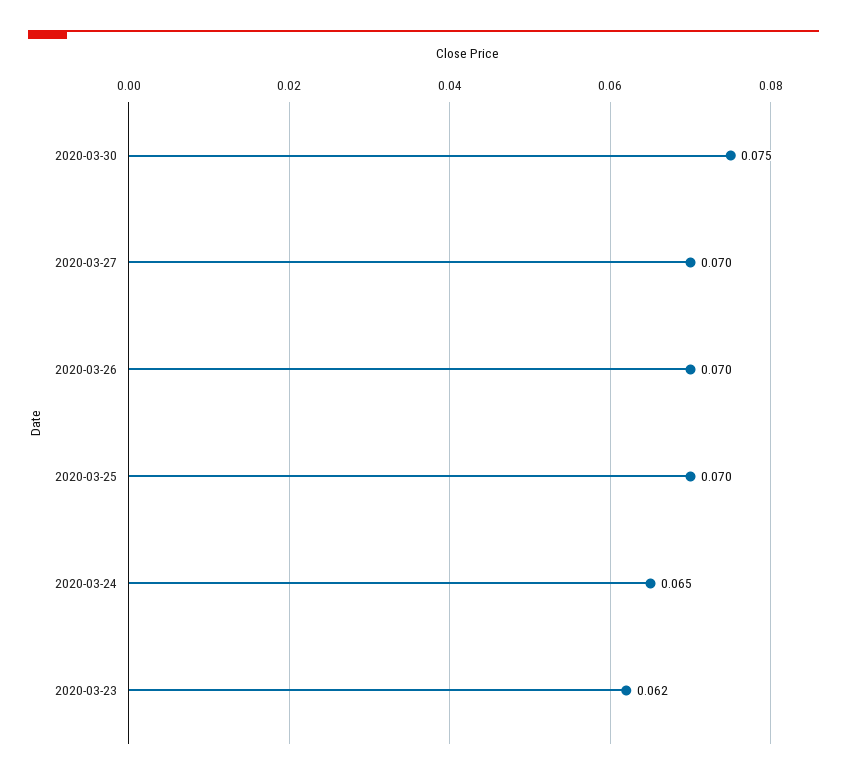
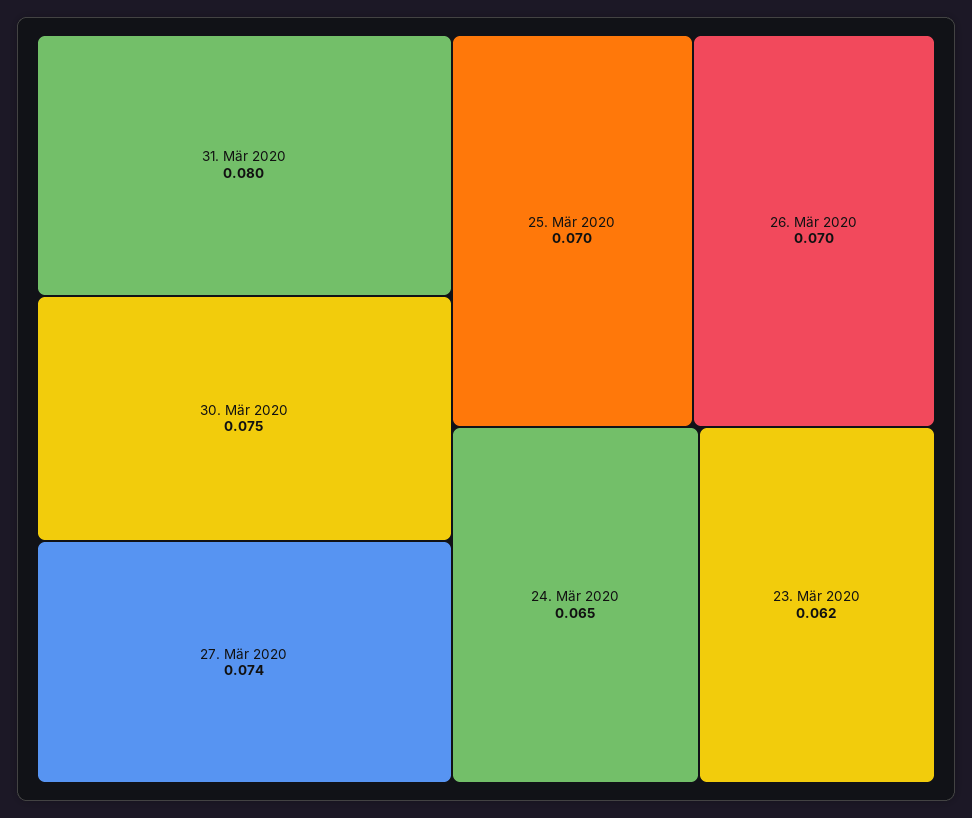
2020-03-27: 0.07 -> 0.074
31. Mär 2020: none -> 0.08

